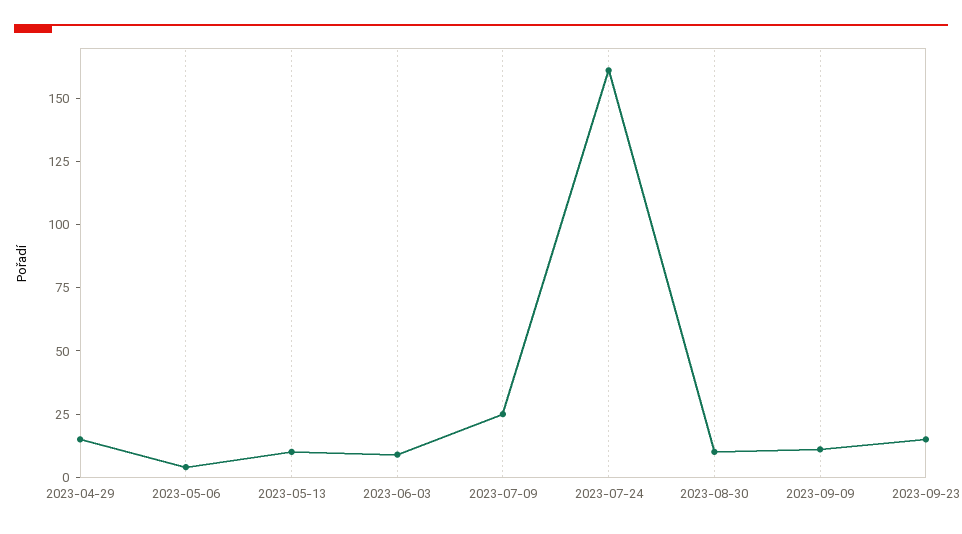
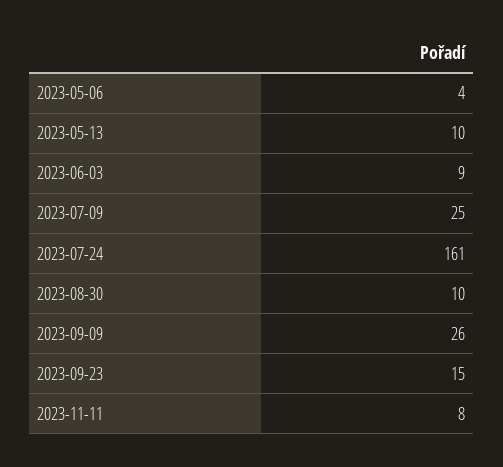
2023-04-29: 15 -> none
2023-09-09: 10 -> 26
2023-11-11: none -> 8

